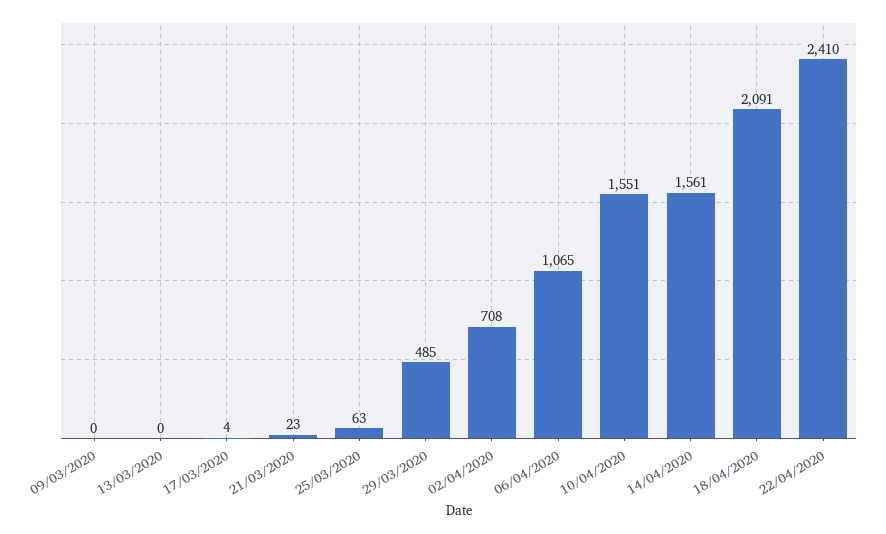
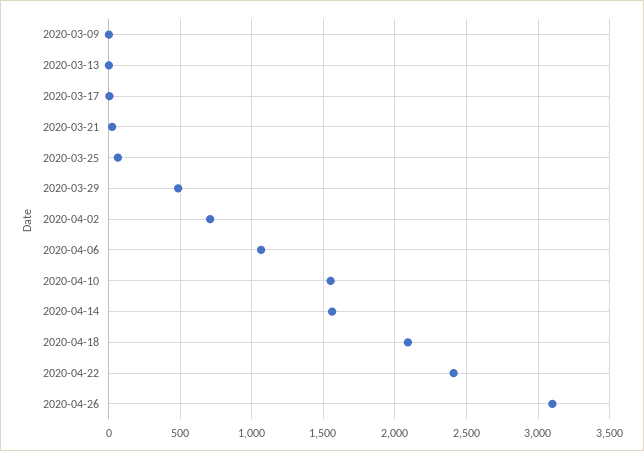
2020-04-26: none -> 3100

